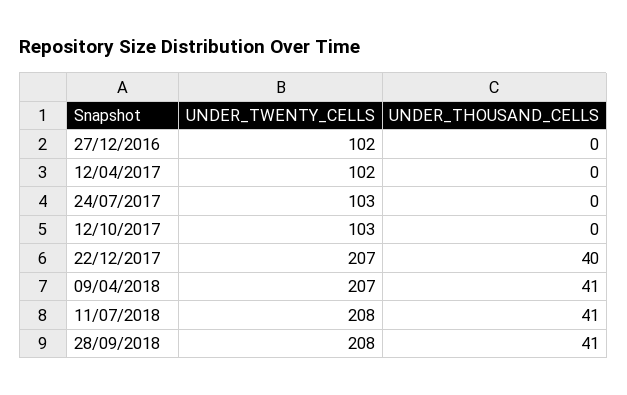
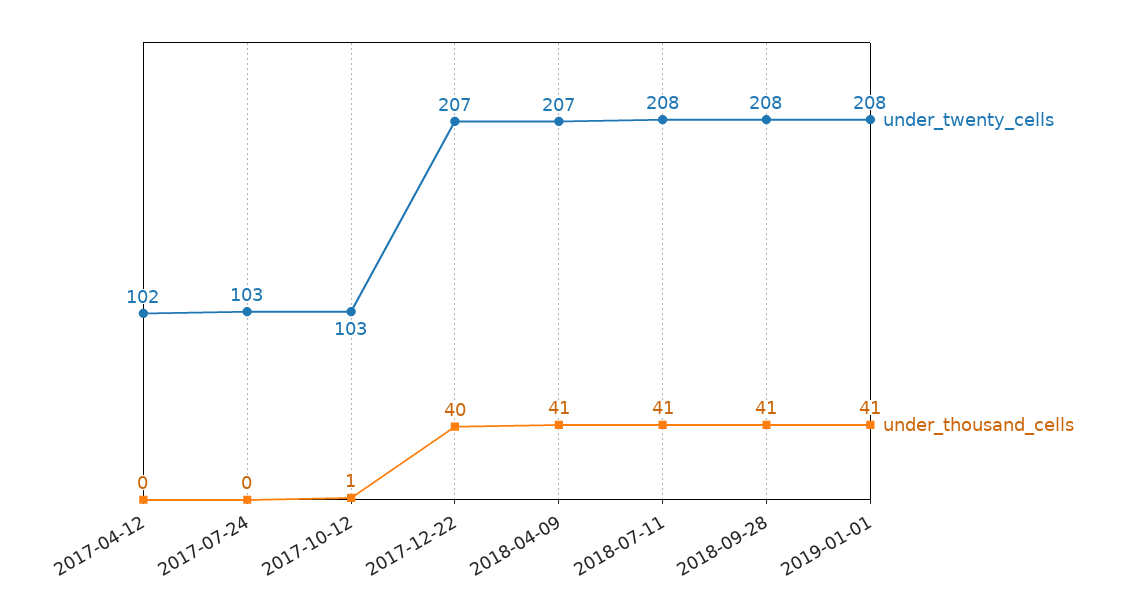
UNDER_TWENTY_CELLS, 27/12/2016: 102 -> none
UNDER_THOUSAND_CELLS, 27/12/2016: 0 -> none
UNDER_THOUSAND_CELLS, 12/10/2017: 0 -> 1
UNDER_TWENTY_CELLS, 2019-01-01: none -> 208
UNDER_THOUSAND_CELLS, 2019-01-01: none -> 41

